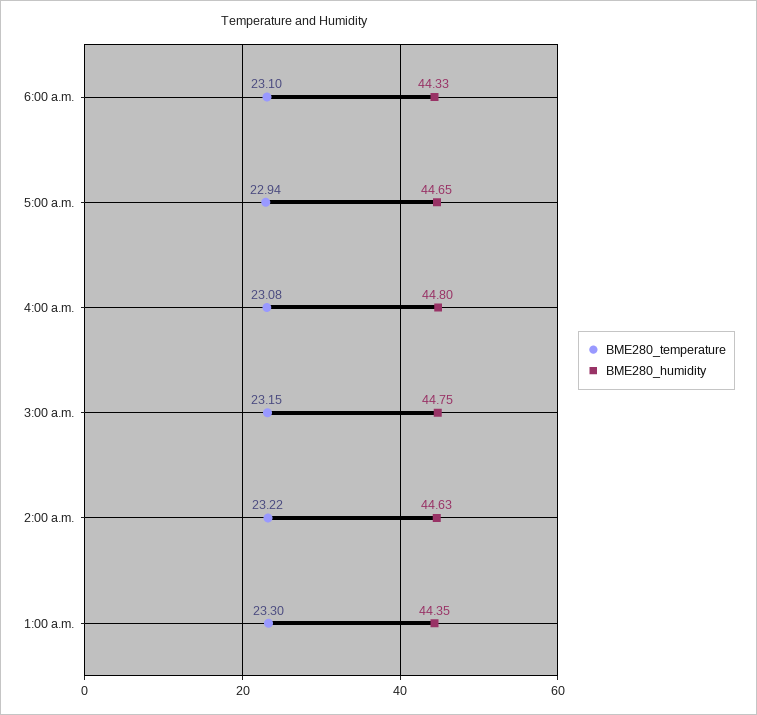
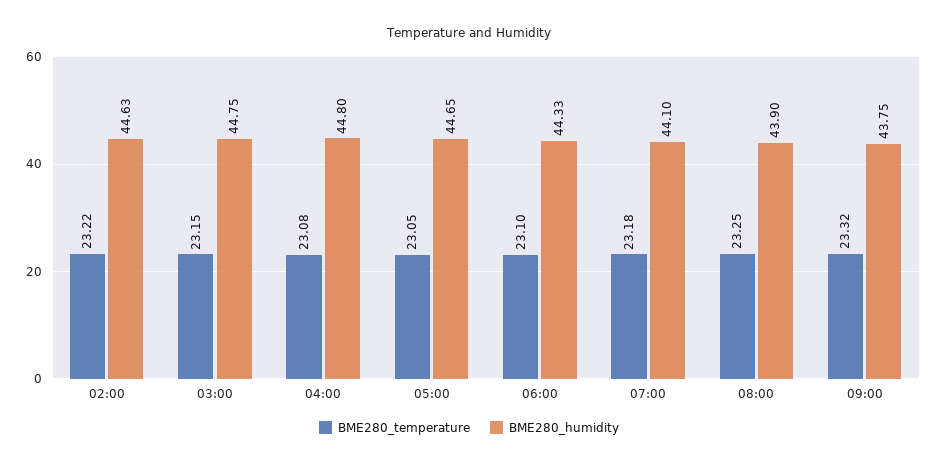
BME280_temperature, 5:00 a.m.: 22.94 -> 23.05
BME280_temperature, 1:00 a.m.: 23.3 -> none
BME280_humidity, 1:00 a.m.: 44.35 -> none
BME280_temperature, 07:00: none -> 23.18
BME280_humidity, 07:00: none -> 44.1
BME280_temperature, 08:00: none -> 23.25
BME280_humidity, 08:00: none -> 43.9
BME280_temperature, 09:00: none -> 23.32
BME280_humidity, 09:00: none -> 43.75

